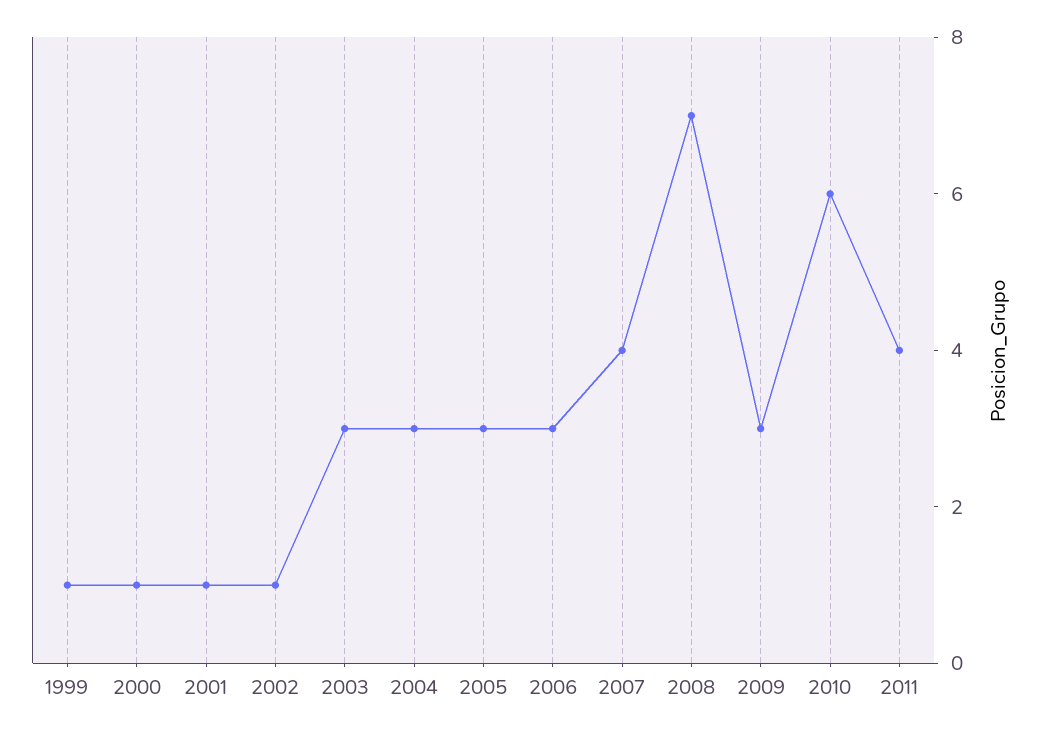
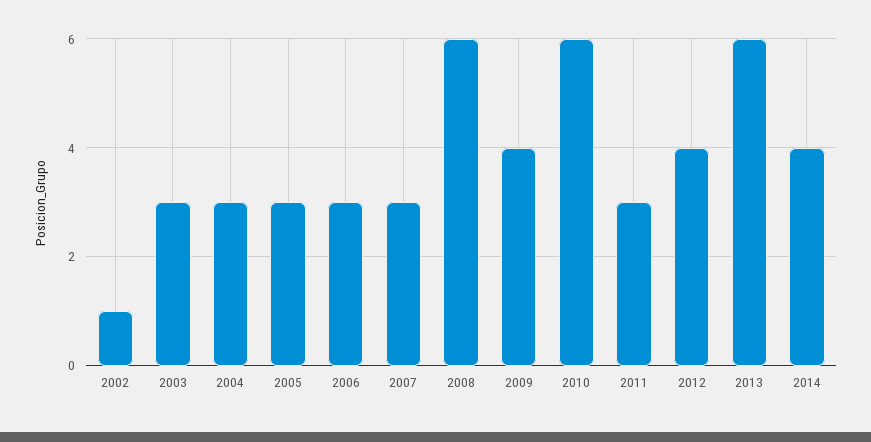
1999: 1 -> none
2000: 1 -> none
2001: 1 -> none
2007: 4 -> 3
2008: 7 -> 6
2009: 3 -> 4
2011: 4 -> 3
2012: none -> 4
2013: none -> 6
2014: none -> 4

